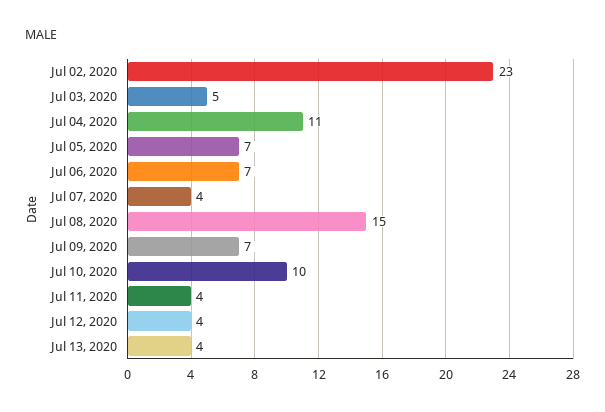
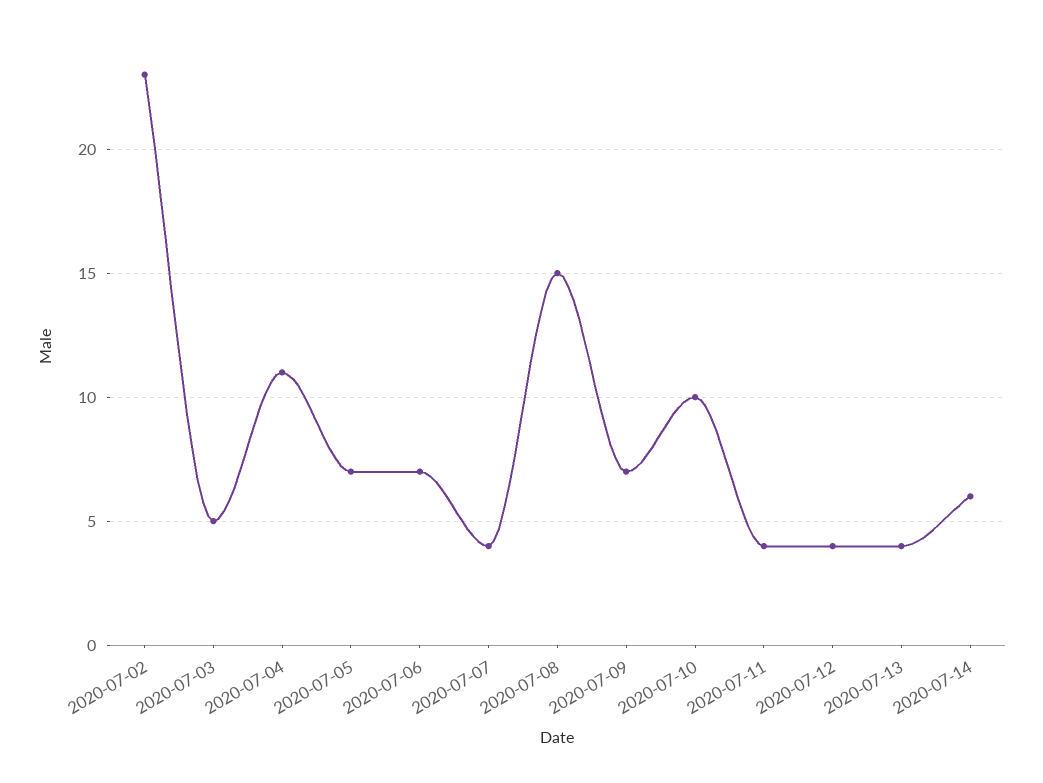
2020-07-14: none -> 6

